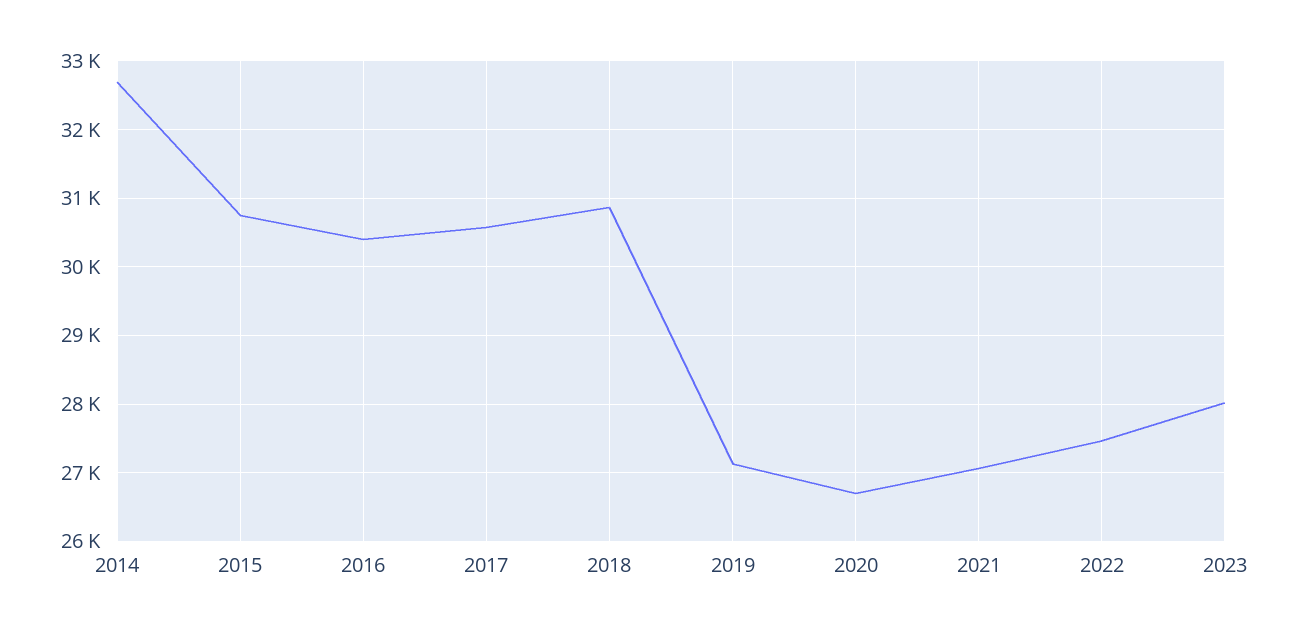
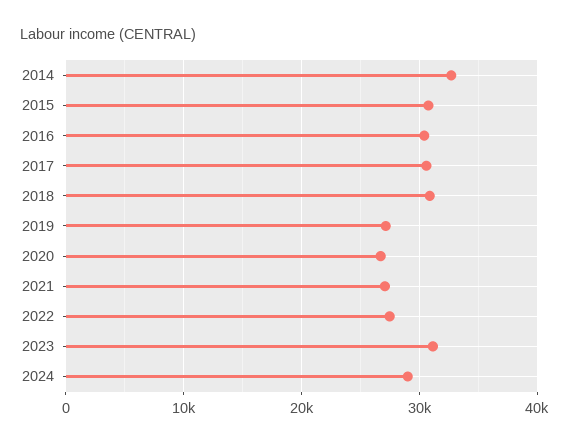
2023: 28000 -> 31000
2024: none -> 29000

